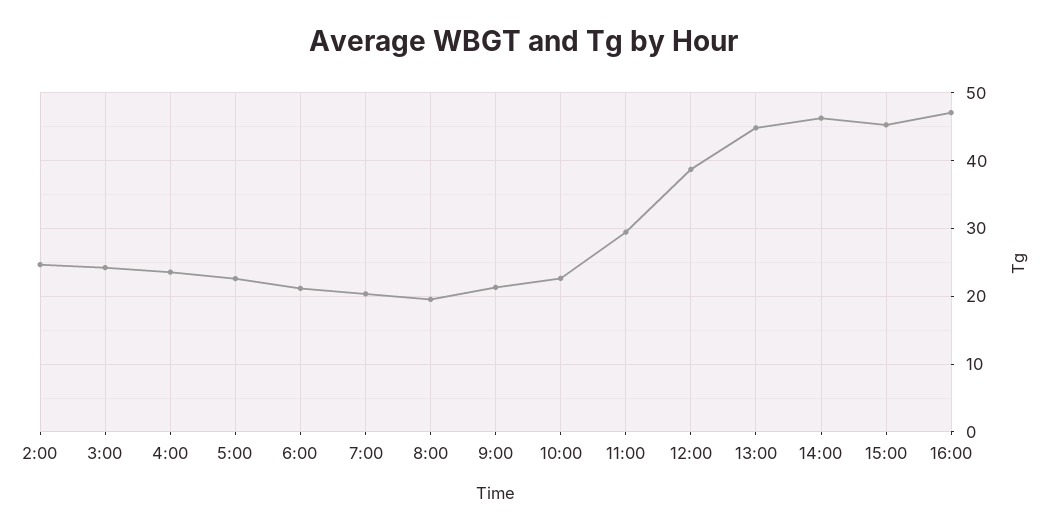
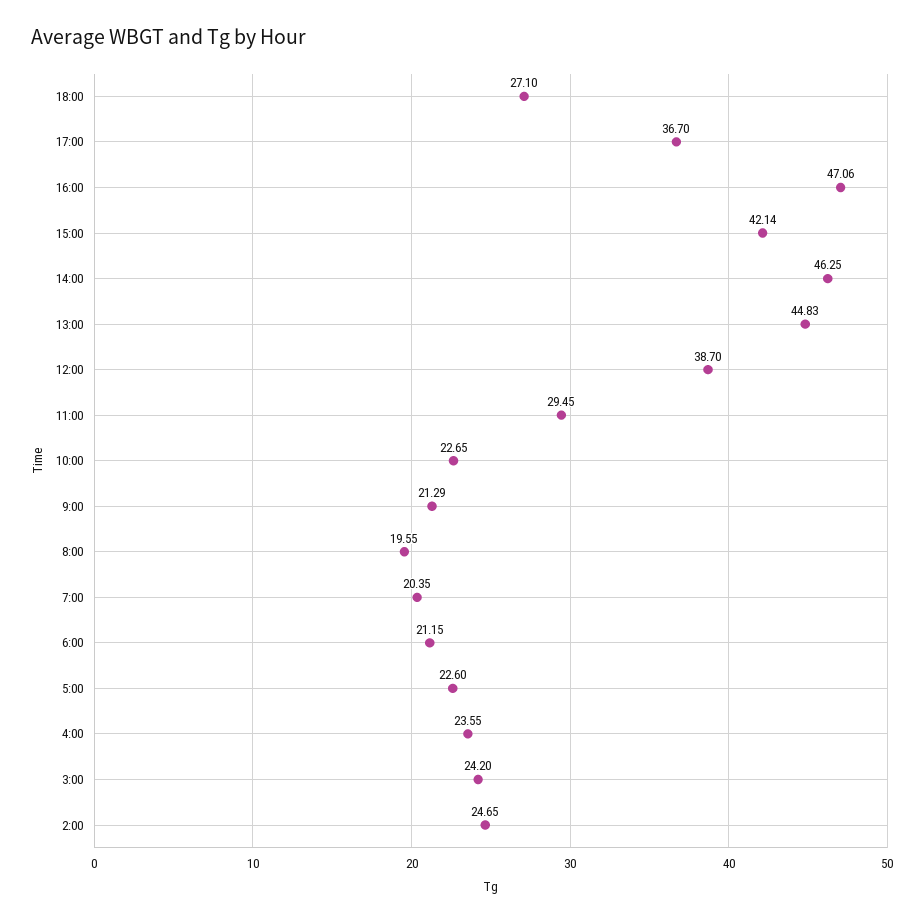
15:00: 45 -> 42.14
18:00: none -> 27.1
17:00: none -> 36.7

